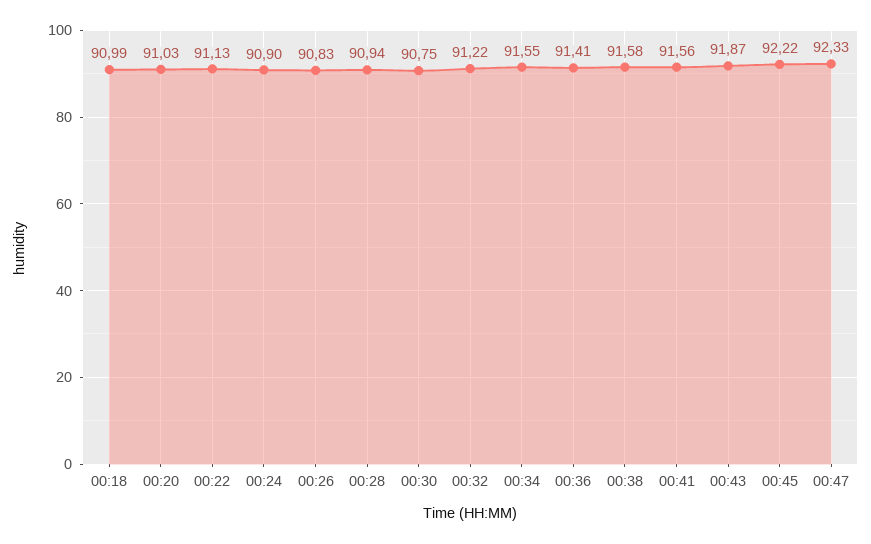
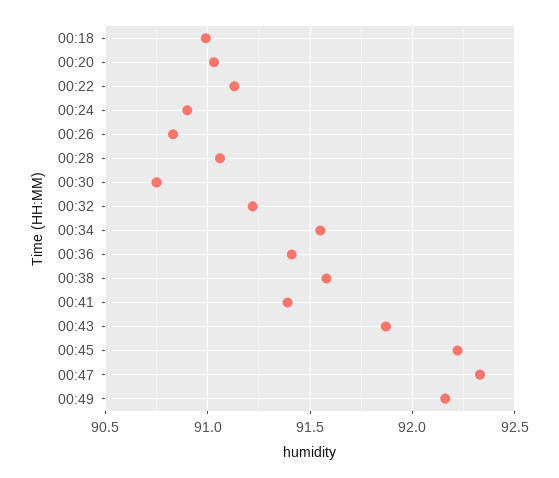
00:28: 90.94 -> 91.05
00:41: 91.56 -> 91.4
00:49: none -> 92.15

